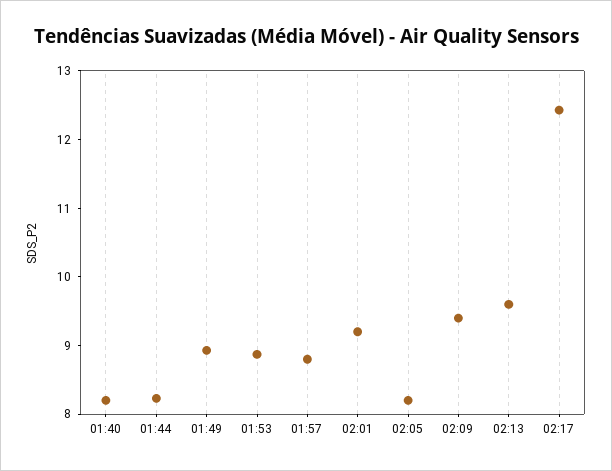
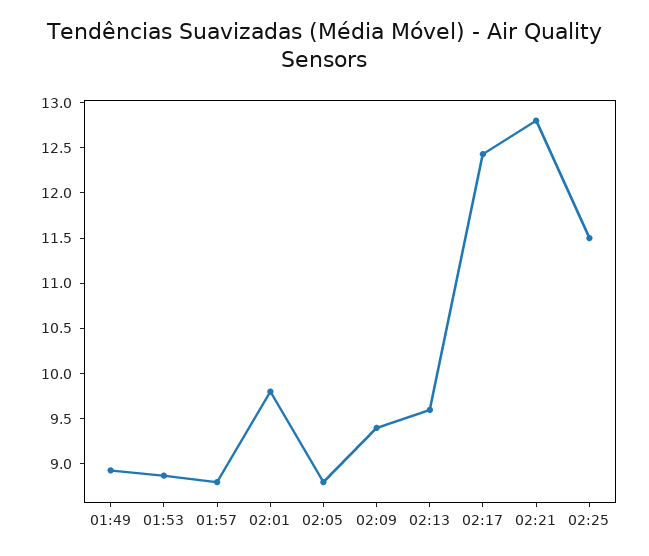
01:40: 8.2 -> none
01:44: 8.2 -> none
02:01: 9.2 -> 9.8
02:05: 8.2 -> 8.8
02:21: none -> 12.8
02:25: none -> 11.5

